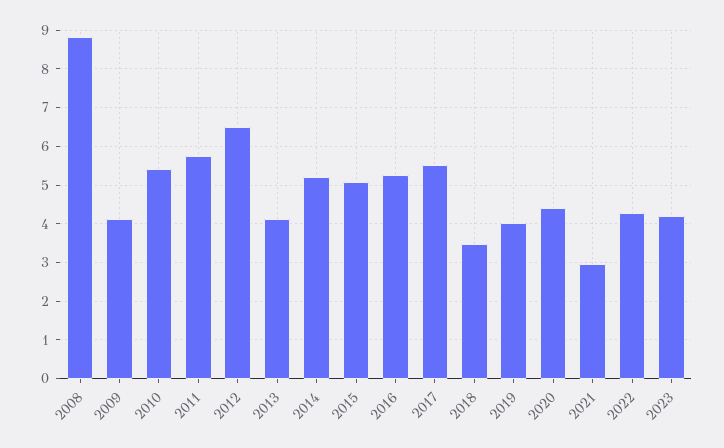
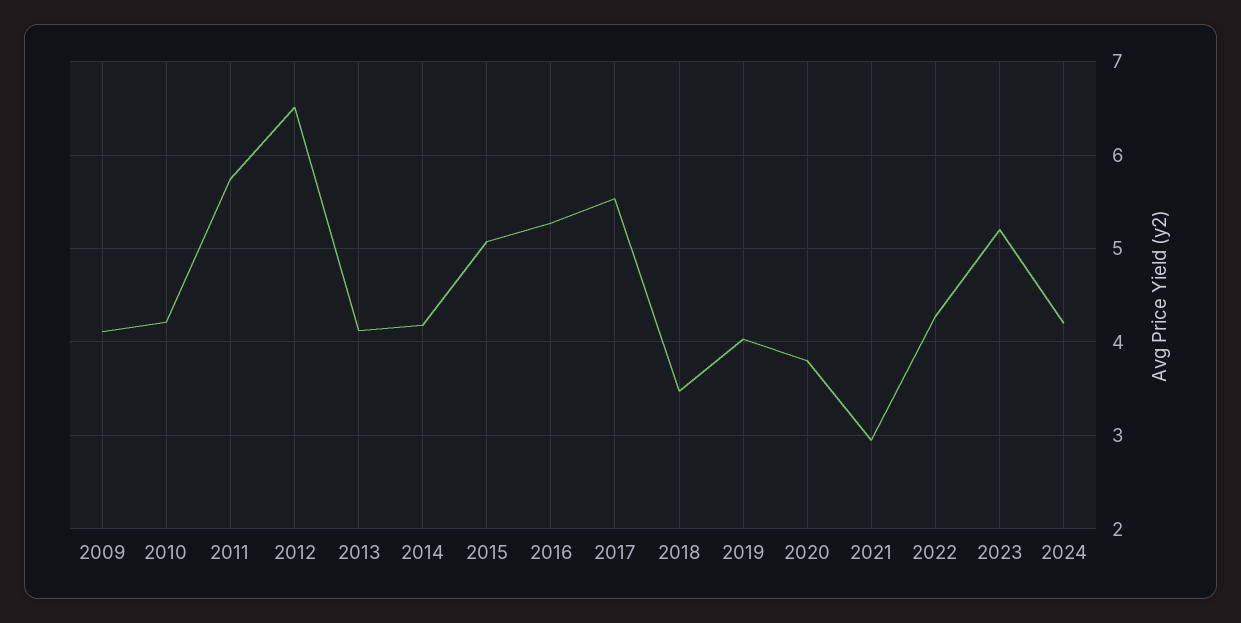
2008: 8.8 -> none
2010: 5.4 -> 4.2
2014: 5.2 -> 4.2
2020: 4.4 -> 3.8
2023: 4.2 -> 5.2
2024: none -> 4.2

